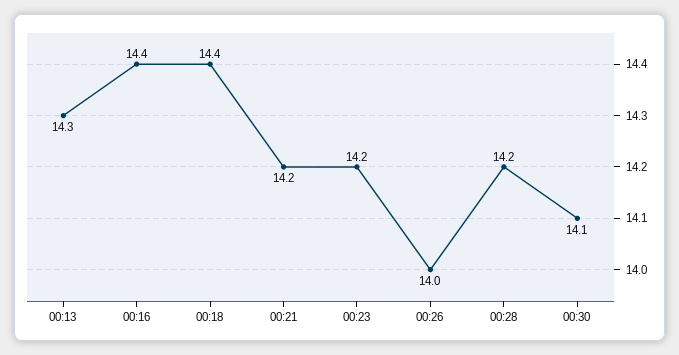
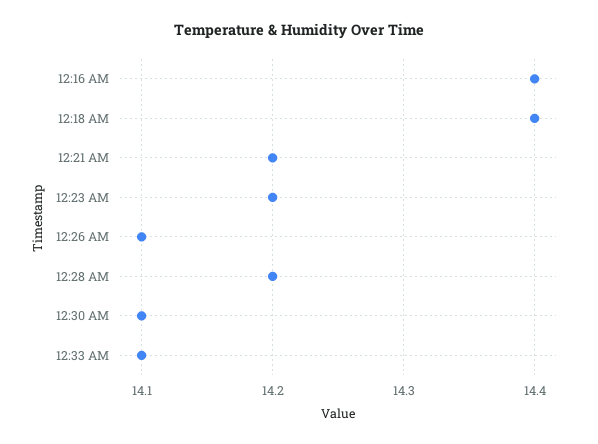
00:13: 14.3 -> none
00:26: 14 -> 14.1
12:33 AM: none -> 14.1

